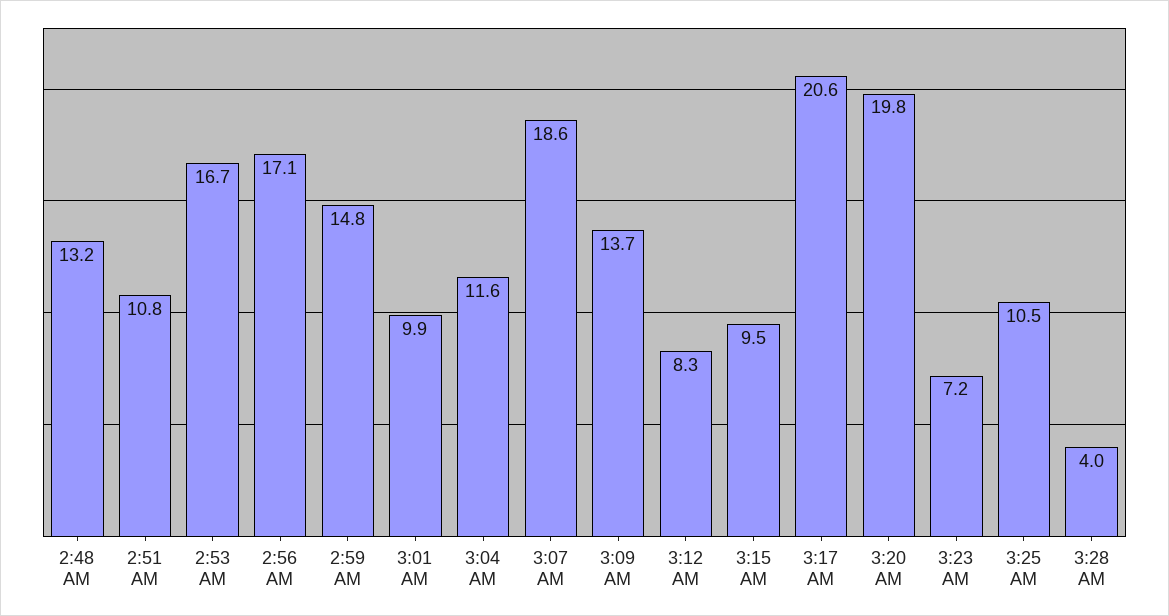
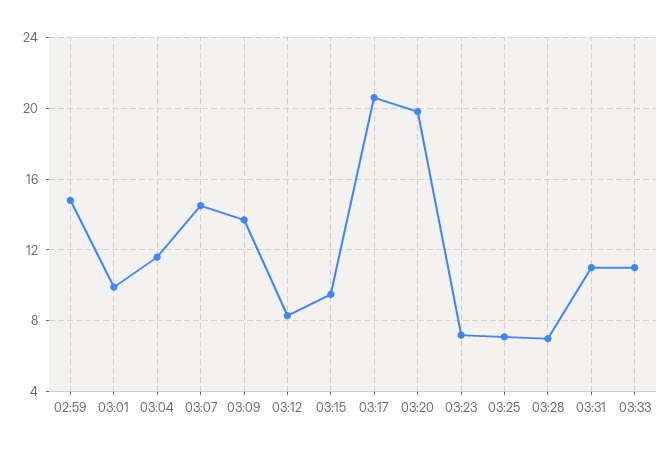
2:48 AM: 13.2 -> none
2:51 AM: 10.8 -> none
2:53 AM: 16.7 -> none
2:56 AM: 17.1 -> none
3:07 AM: 18.6 -> 14.5
3:25 AM: 10.5 -> 7
3:28 AM: 4 -> 7
03:31: none -> 11
03:33: none -> 11

